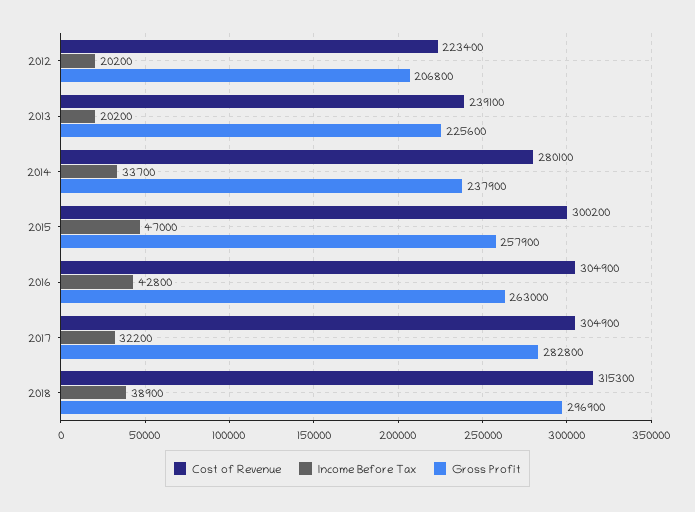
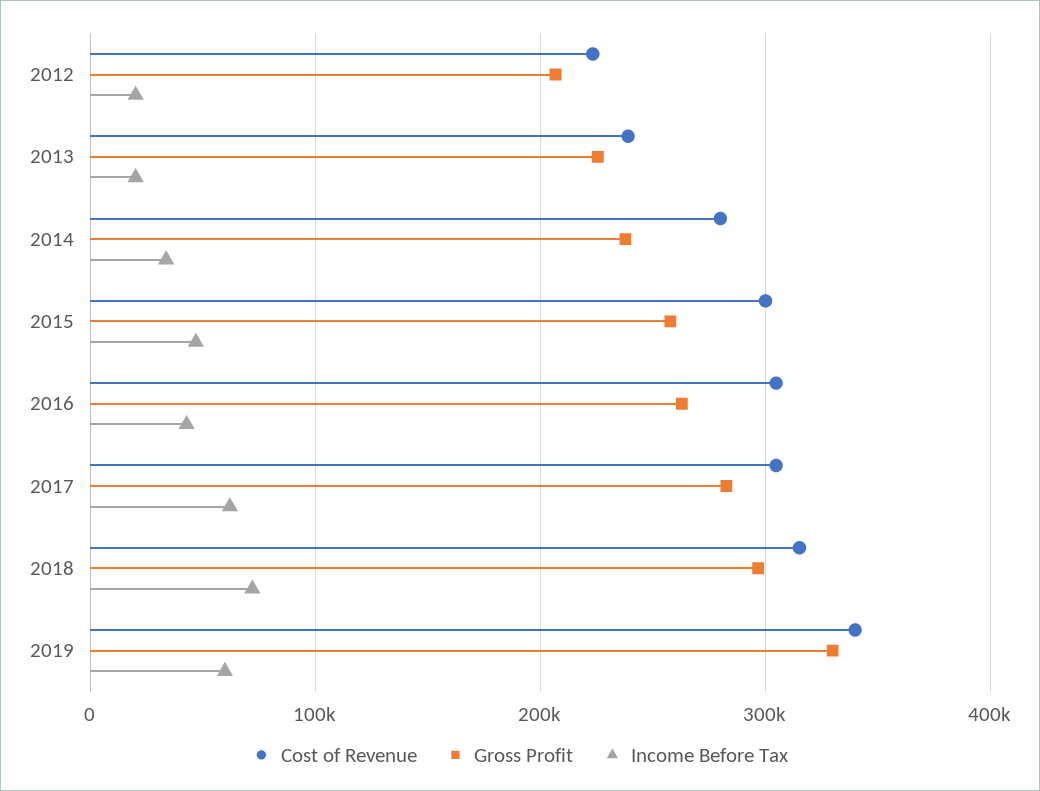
Income Before Tax, 2017: 32200 -> 60000
Income Before Tax, 2018: 38900 -> 70000
Cost of Revenue, 2019: none -> 340000
Gross Profit, 2019: none -> 330000
Income Before Tax, 2019: none -> 60000

